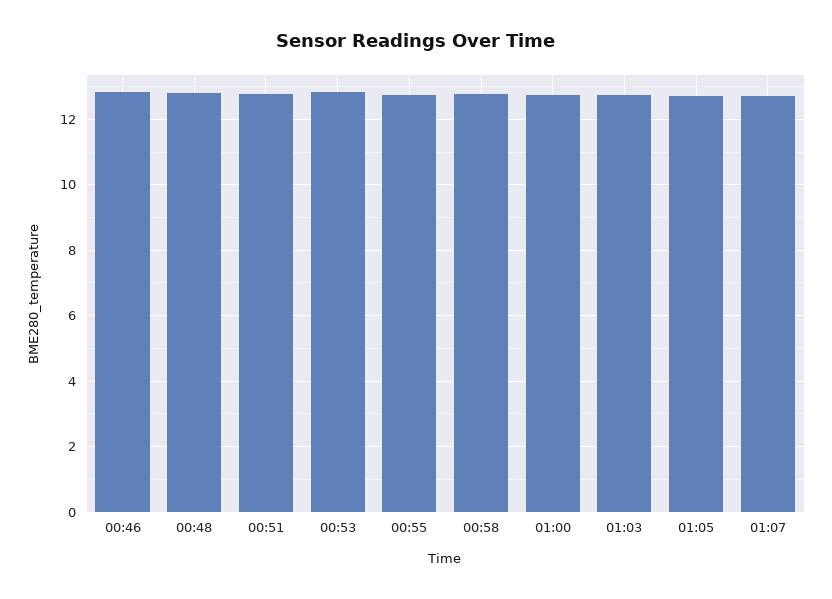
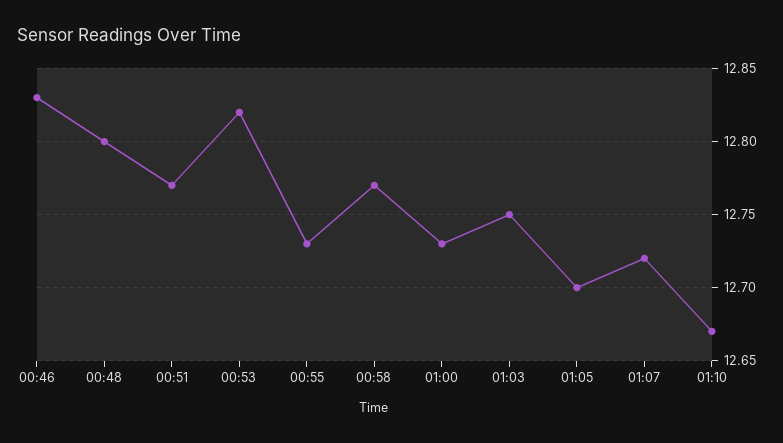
01:10: none -> 12.67

